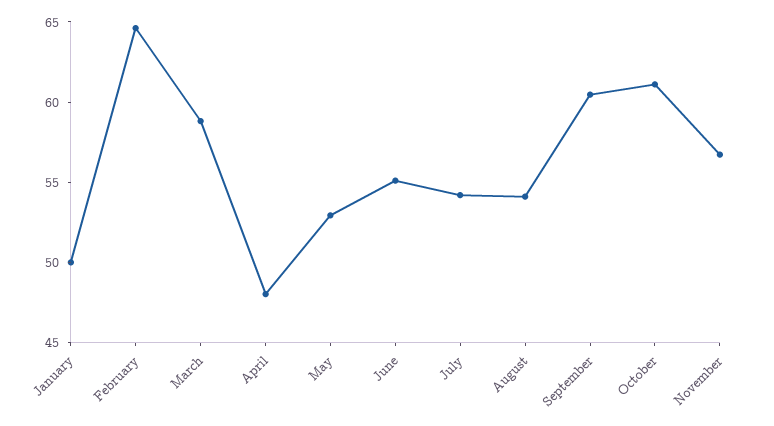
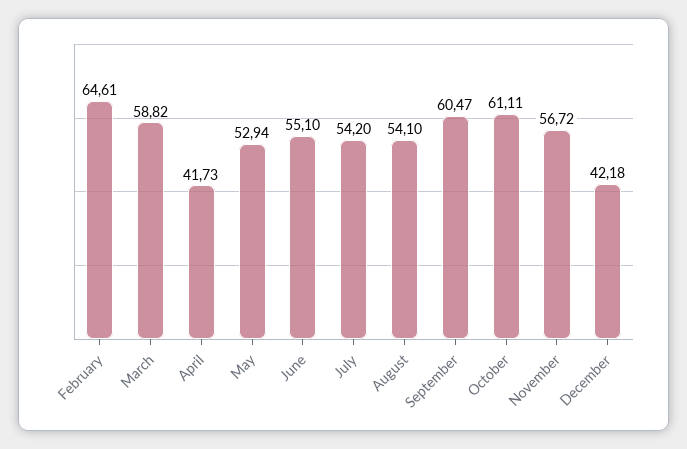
January: 50 -> none
April: 48 -> 41.73
December: none -> 42.18

